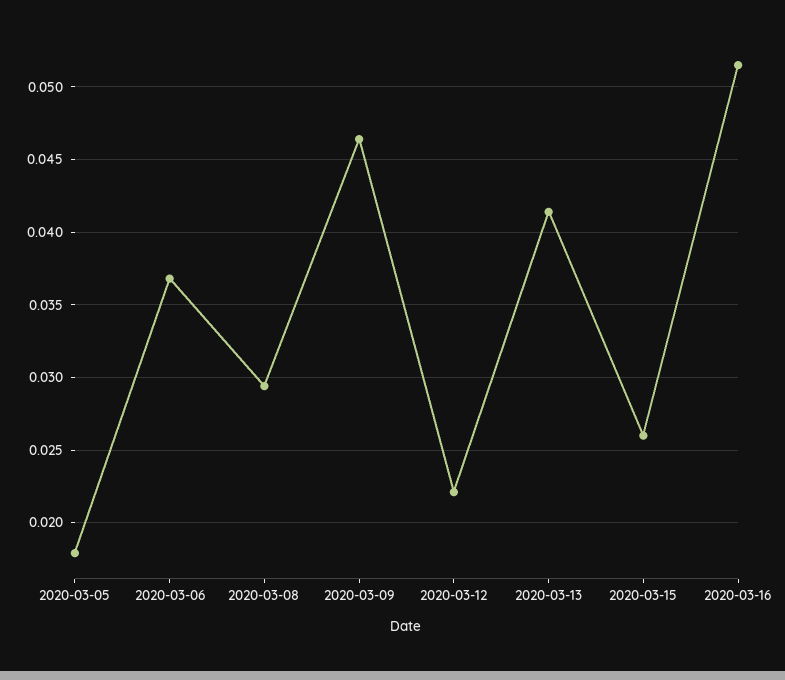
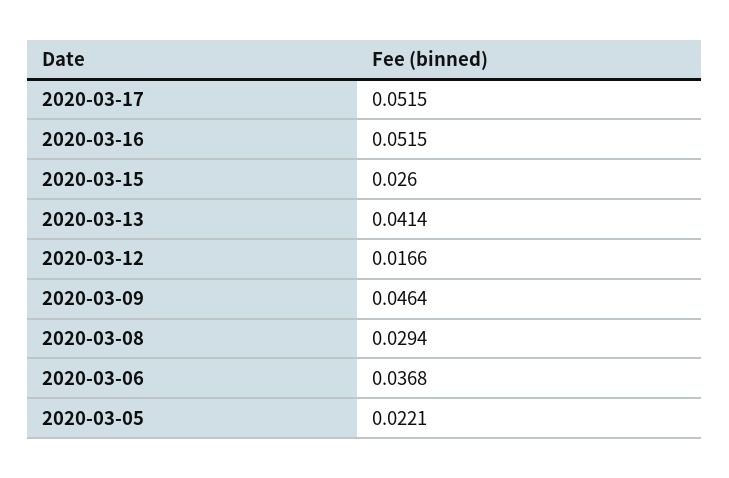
2020-03-05: 0.018 -> 0.0221
2020-03-12: 0.022 -> 0.0166
2020-03-17: none -> 0.0515

